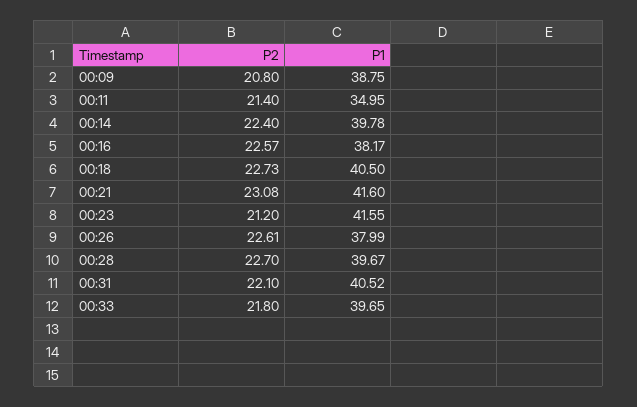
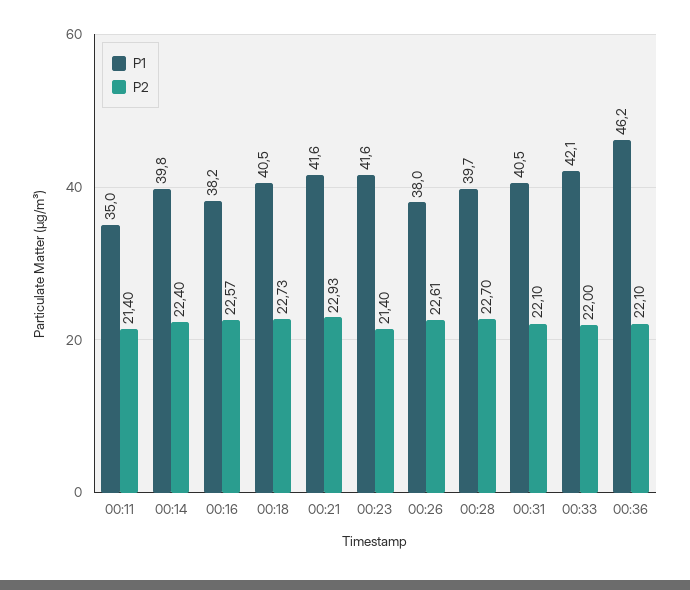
P2, 00:09: 20.8 -> none
P1, 00:09: 38.75 -> none
P2, 00:21: 23.08 -> 22.93
P2, 00:23: 21.2 -> 21.4
P2, 00:33: 21.8 -> 22
P1, 00:33: 39.65 -> 42.1
P1, 00:36: none -> 46.2
P2, 00:36: none -> 22.1

